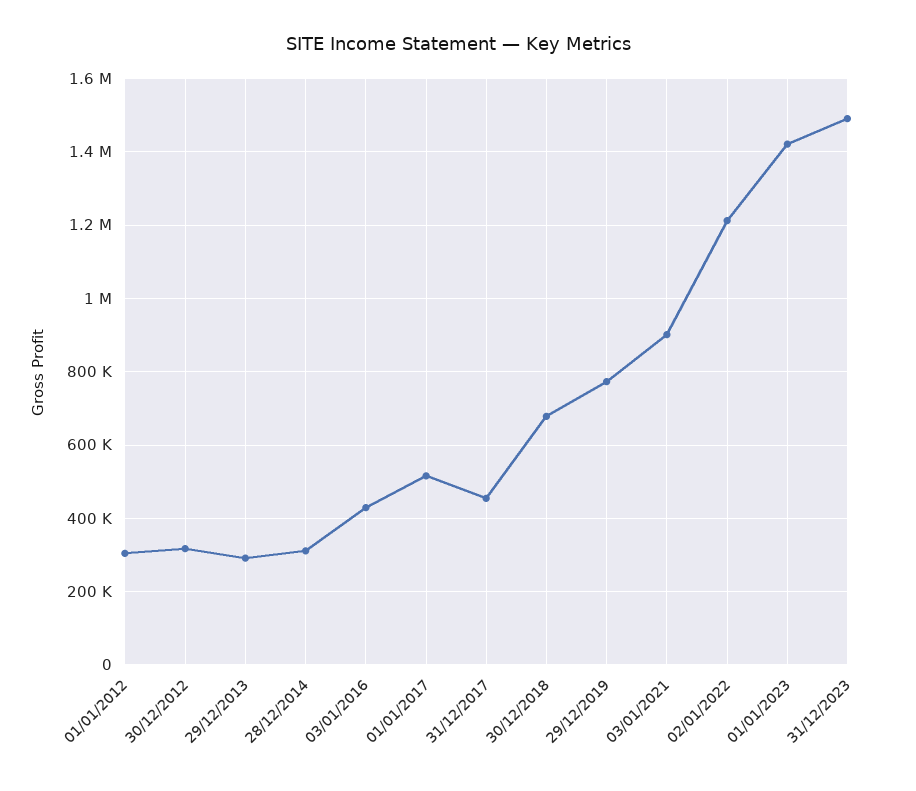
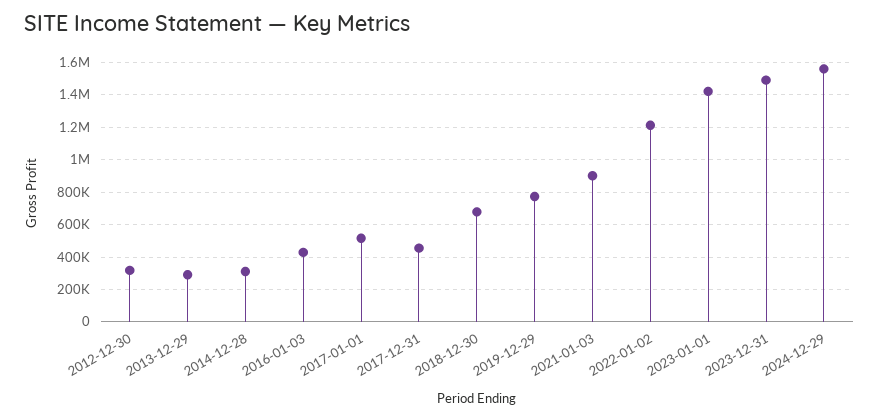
01/01/2012: 300000 -> none
2024-12-29: none -> 1550000

